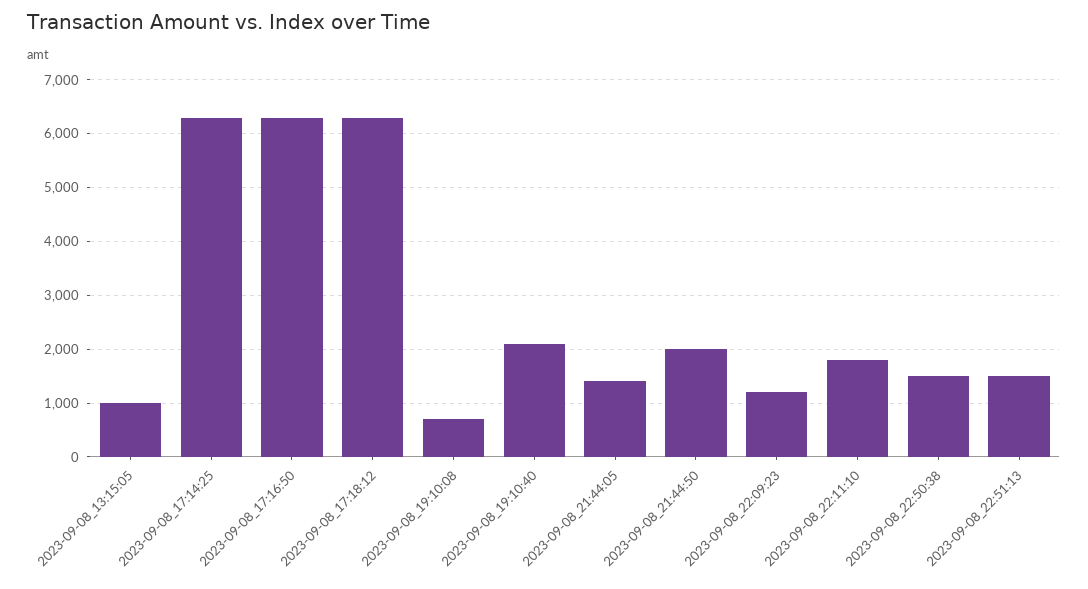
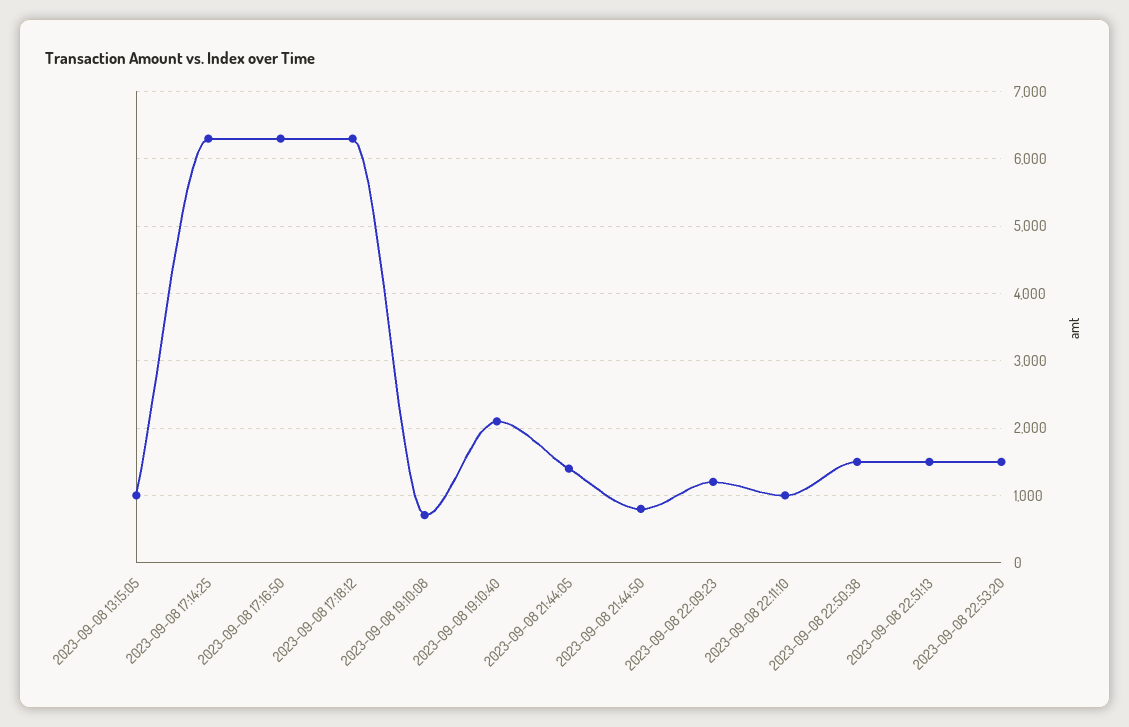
2023-09-08_21:44:50: 2000 -> 800
2023-09-08_22:11:10: 1800 -> 1000
2023-09-08 22:53:20: none -> 1500

